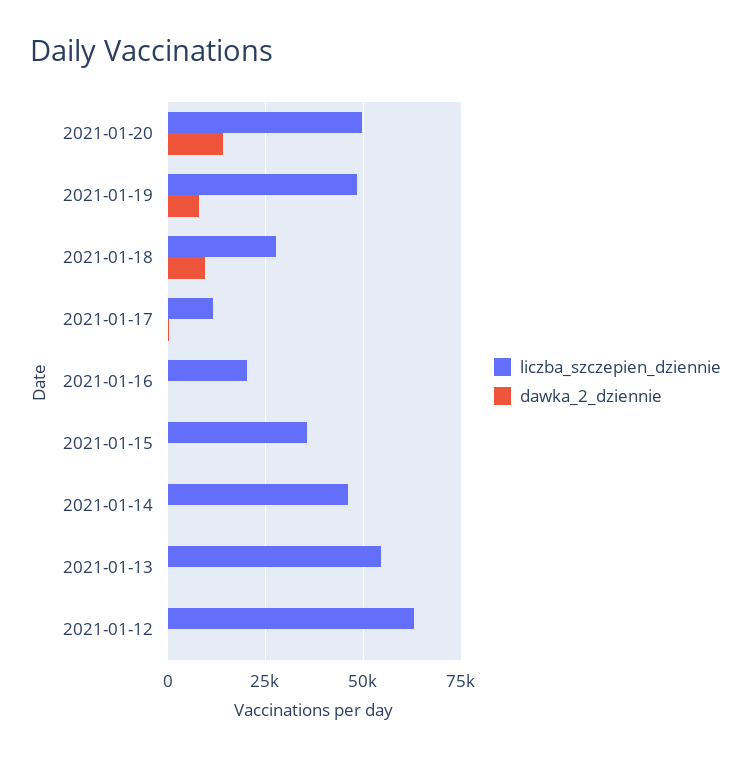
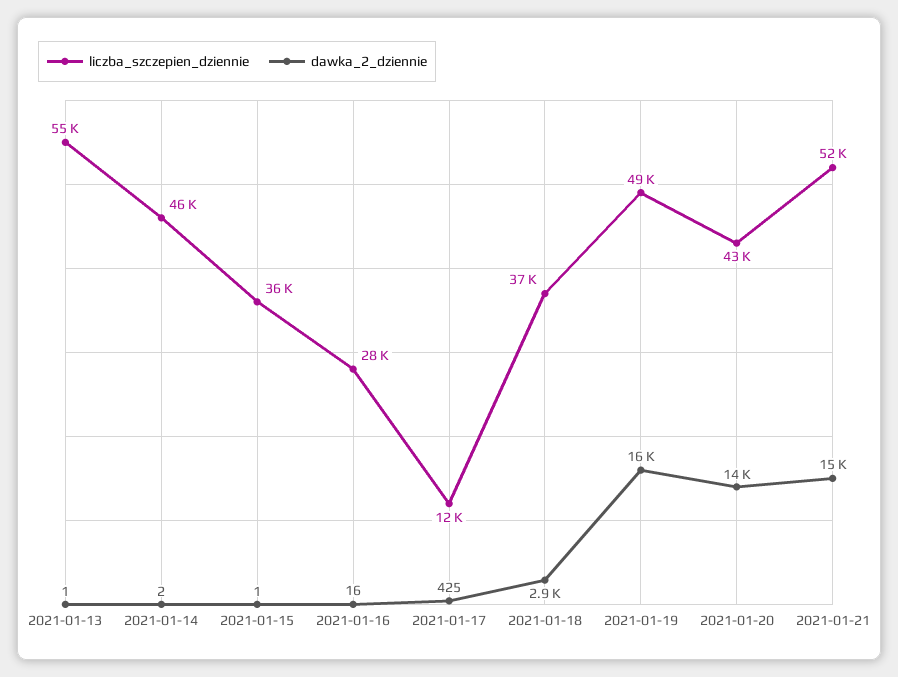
liczba_szczepien_dziennie, 2021-01-20: 50000 -> 43000
dawka_2_dziennie, 2021-01-19: 7500 -> 16000
liczba_szczepien_dziennie, 2021-01-18: 27500 -> 37000
dawka_2_dziennie, 2021-01-18: 10000 -> 2900
liczba_szczepien_dziennie, 2021-01-16: 20000 -> 28000
liczba_szczepien_dziennie, 2021-01-12: 62500 -> none
dawka_2_dziennie, 2021-01-12: 0 -> none
liczba_szczepien_dziennie, 2021-01-21: none -> 52000
dawka_2_dziennie, 2021-01-21: none -> 15000

